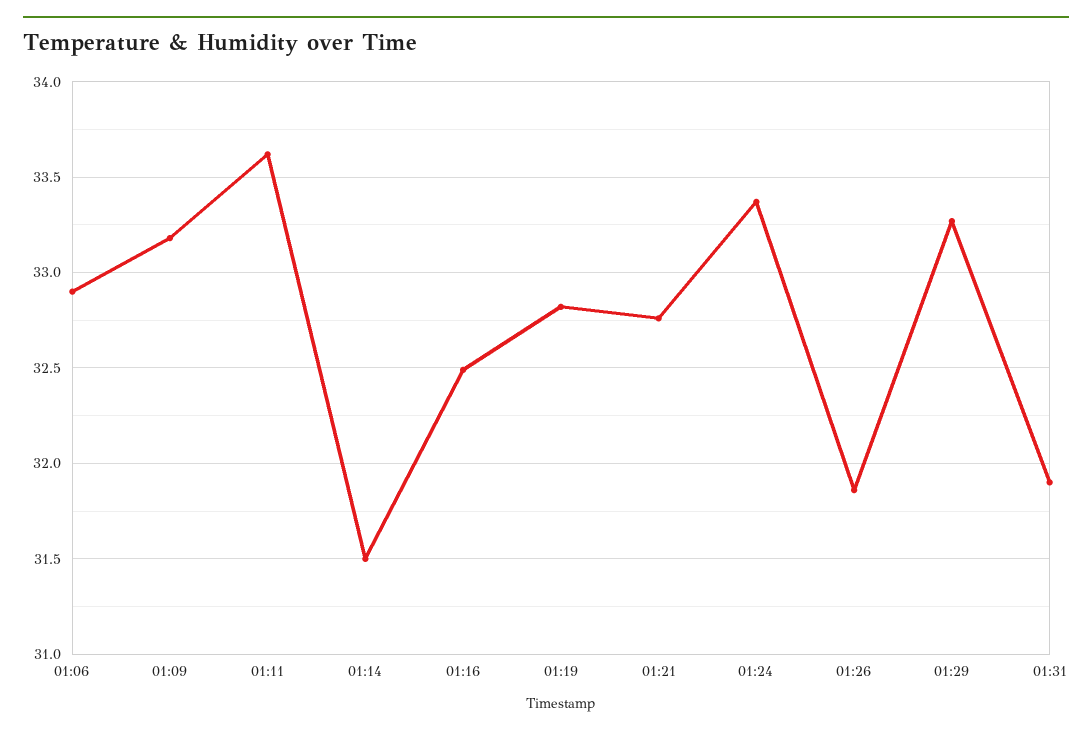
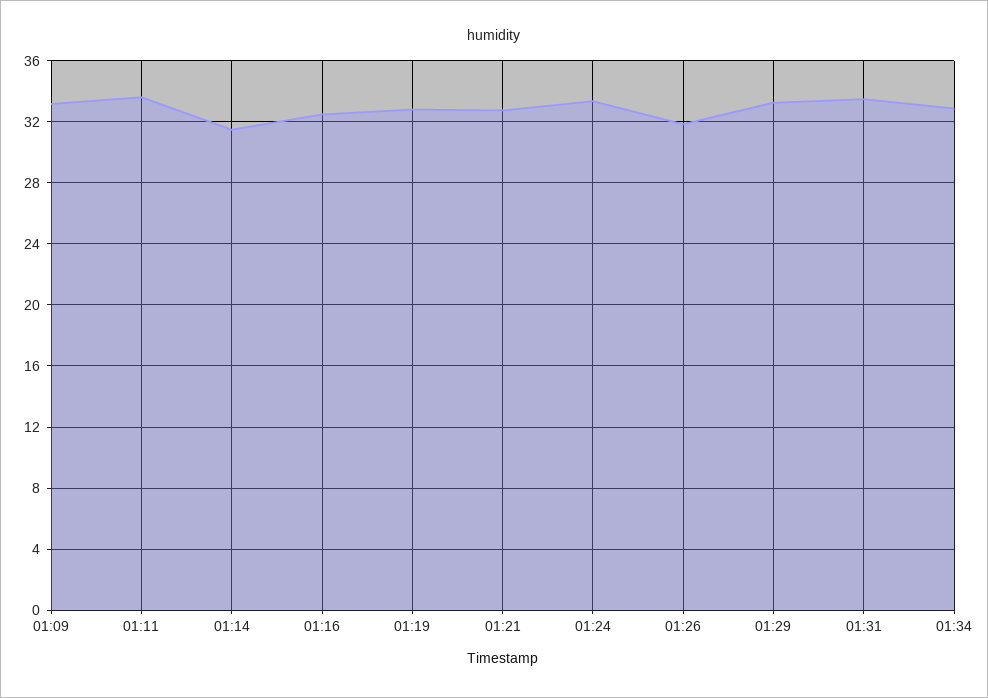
01:06: 32.9 -> none
01:31: 31.9 -> 33.5
01:34: none -> 33

